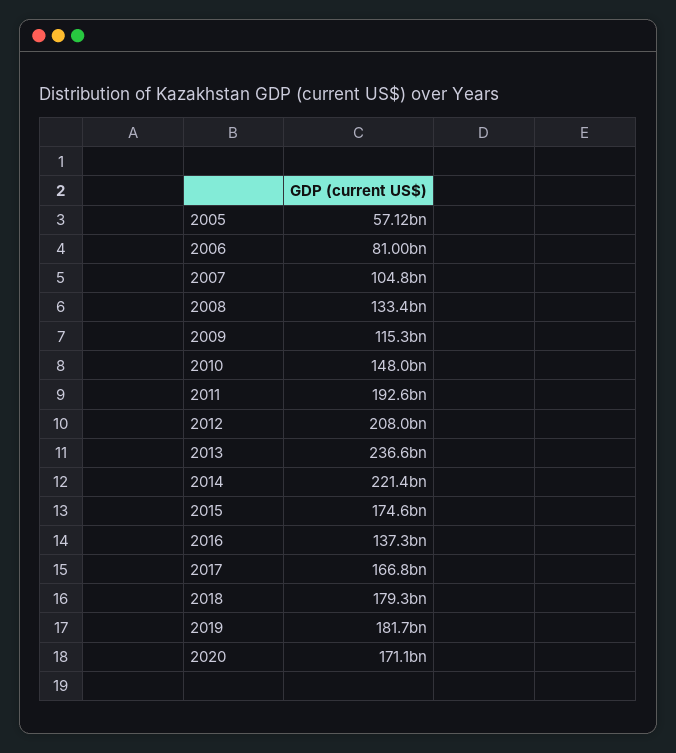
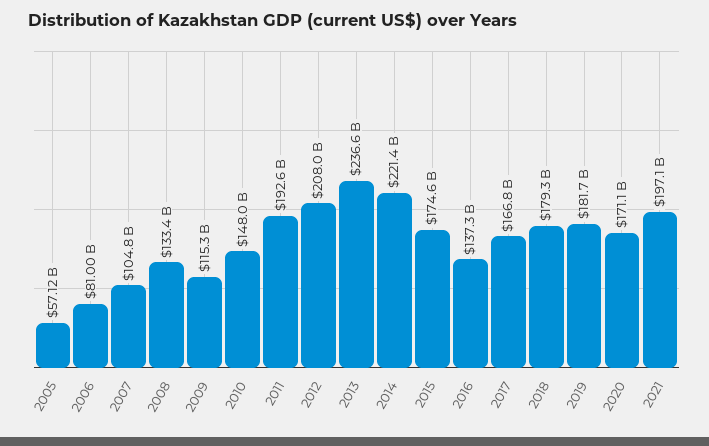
2021: none -> 197100000000

